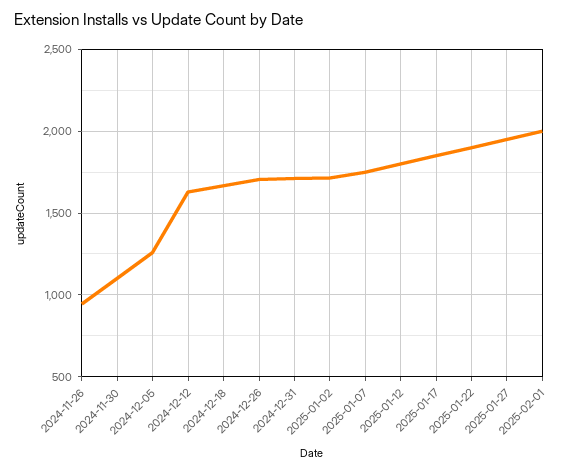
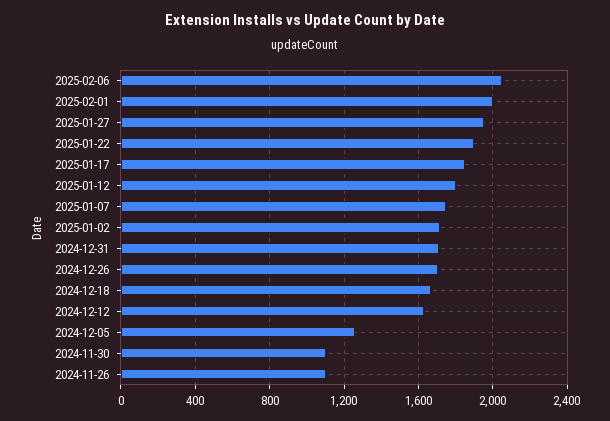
2024-11-26: 950 -> 1100
2025-02-06: none -> 2050

